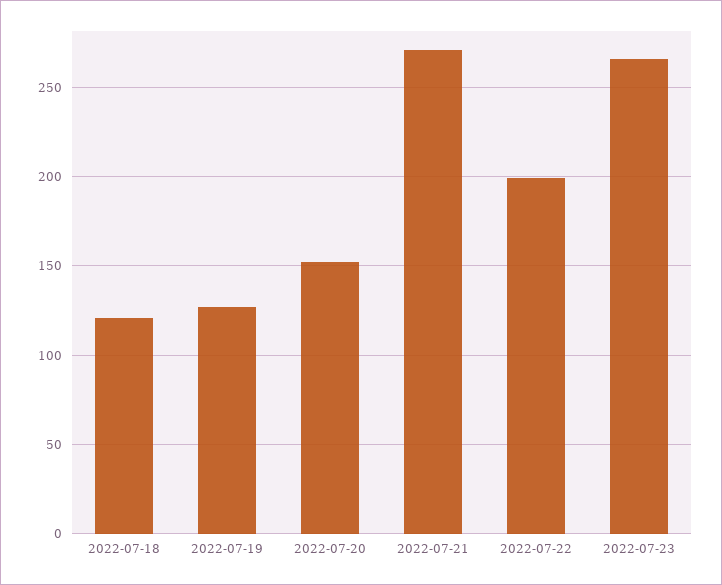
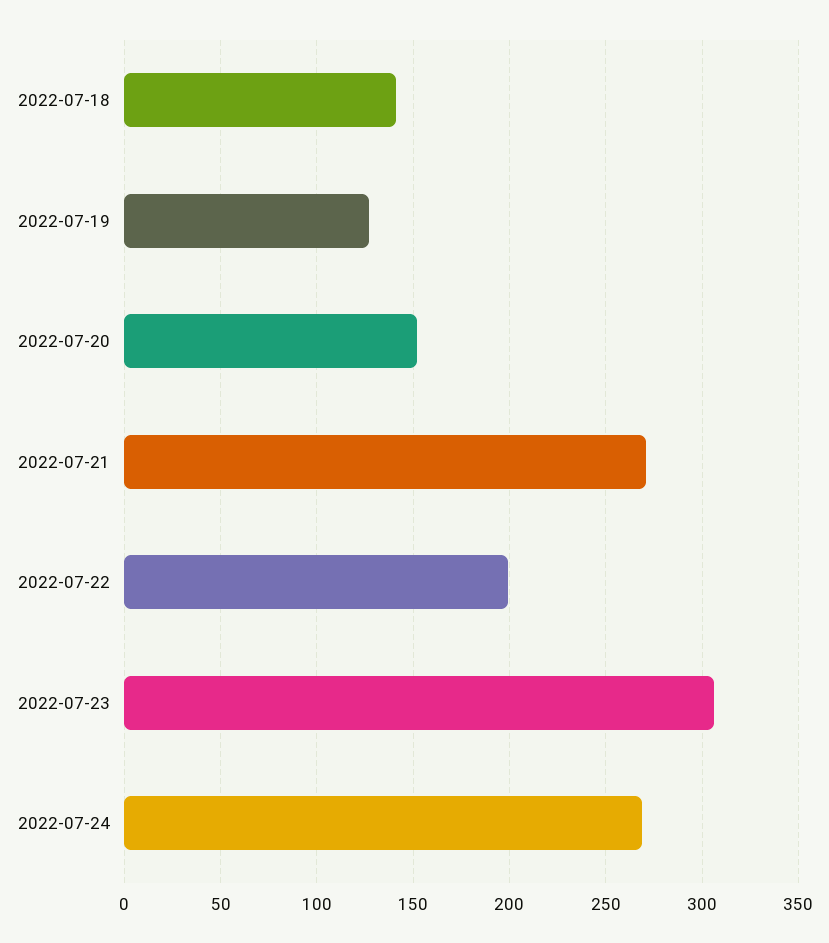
2022-07-18: 120 -> 140
2022-07-23: 265 -> 305
2022-07-24: none -> 270

